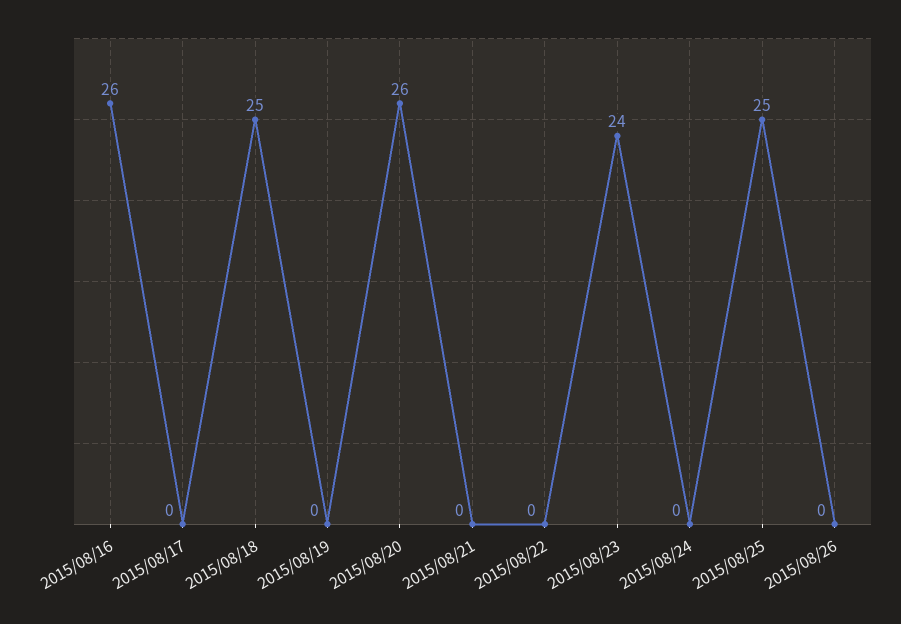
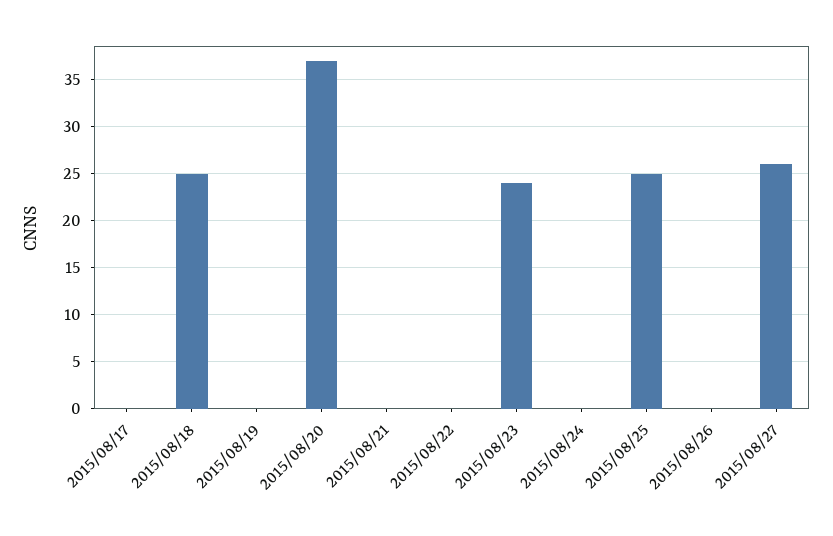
2015/08/16: 26 -> none
2015/08/20: 26 -> 37
2015/08/27: none -> 26

